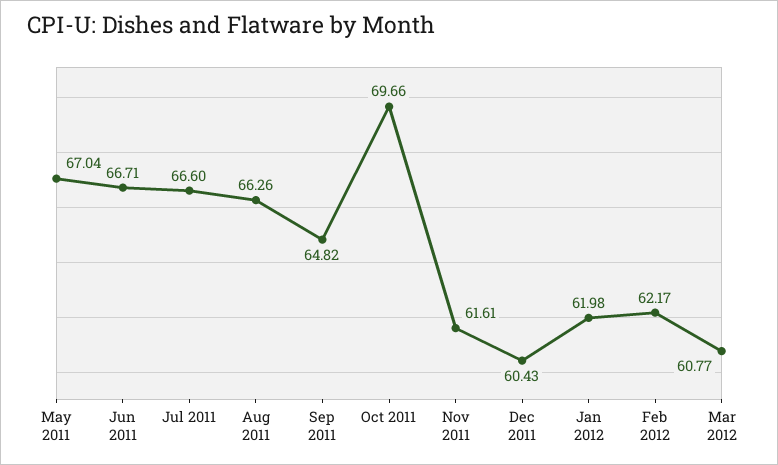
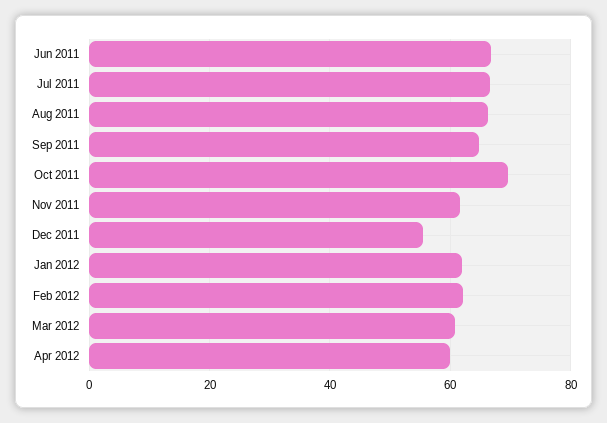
May 2011: 67.04 -> none
Dec 2011: 60.43 -> 56
Apr 2012: none -> 60

